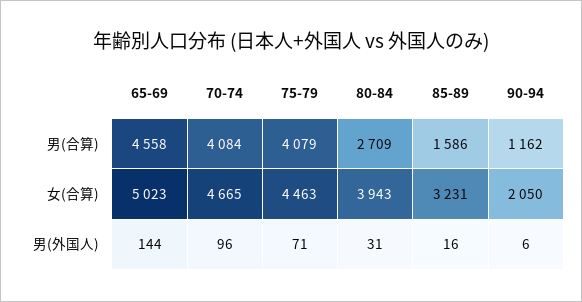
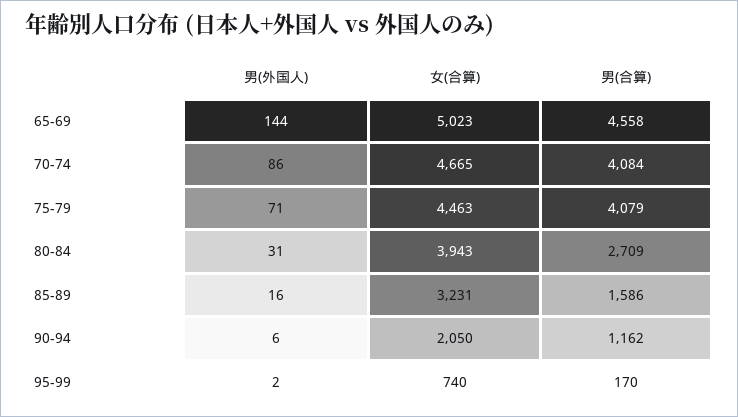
70-74, 男(外国人): 96 -> 86
95-99, 男(外国人): none -> 2
95-99, 女(合算): none -> 740
95-99, 男(合算): none -> 170

